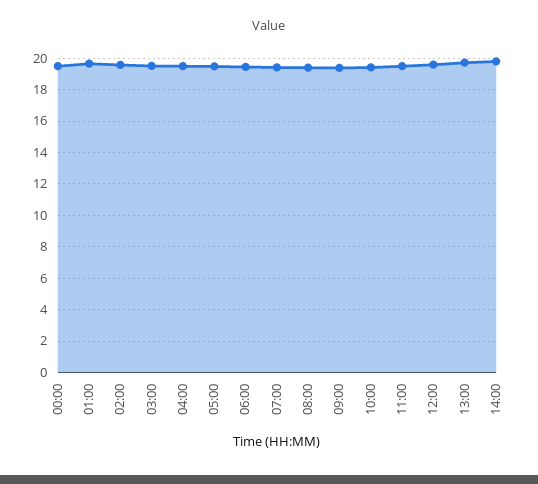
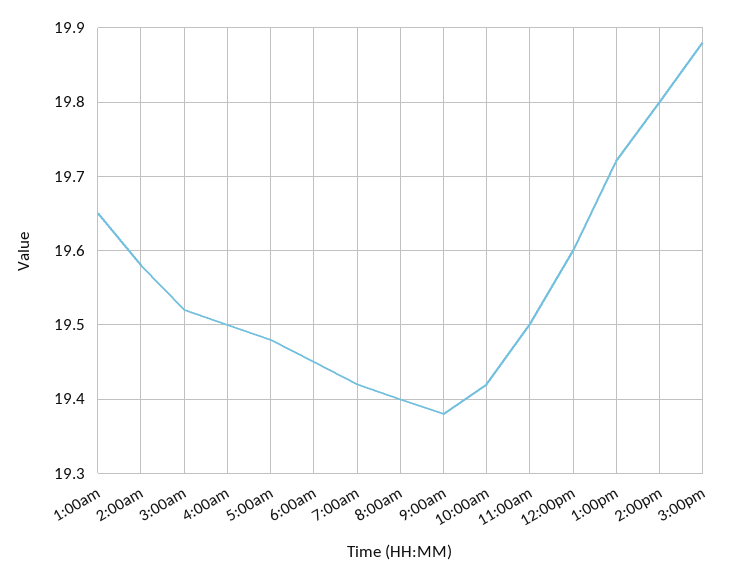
00:00: 19.5 -> none
3:00pm: none -> 19.88

